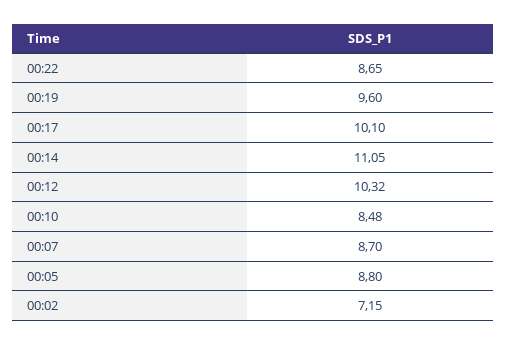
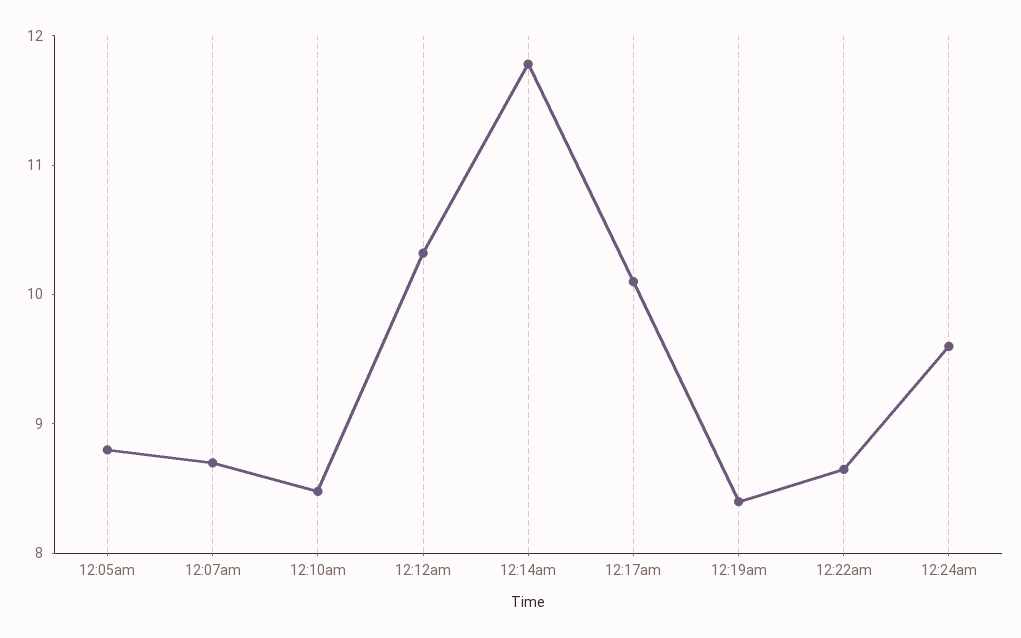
00:19: 9.6 -> 8.4
00:14: 11.05 -> 11.8
00:02: 7.15 -> none
12:24am: none -> 9.6

